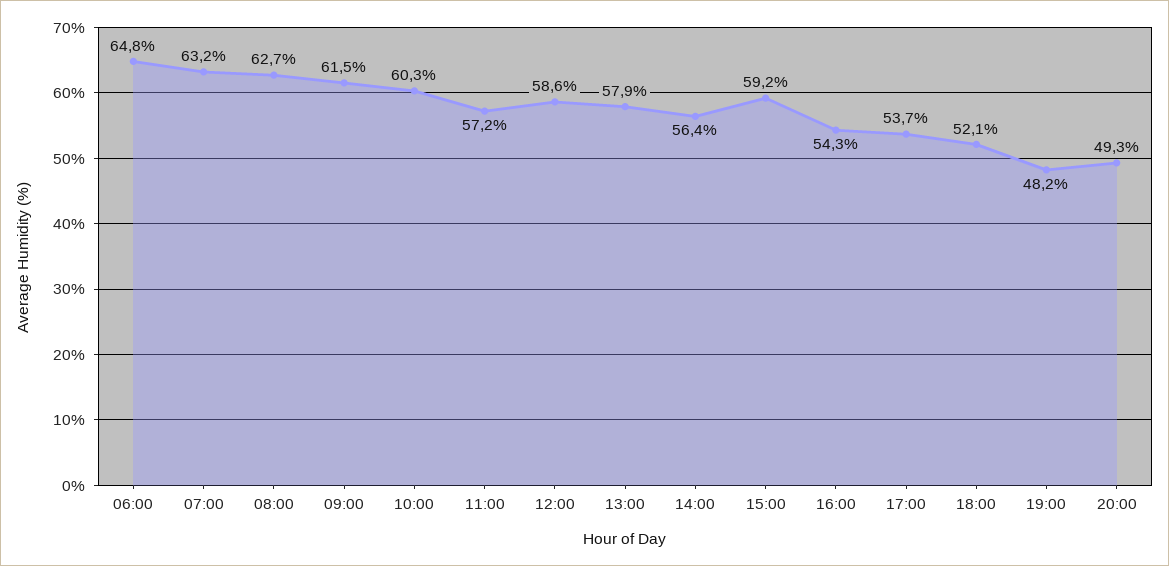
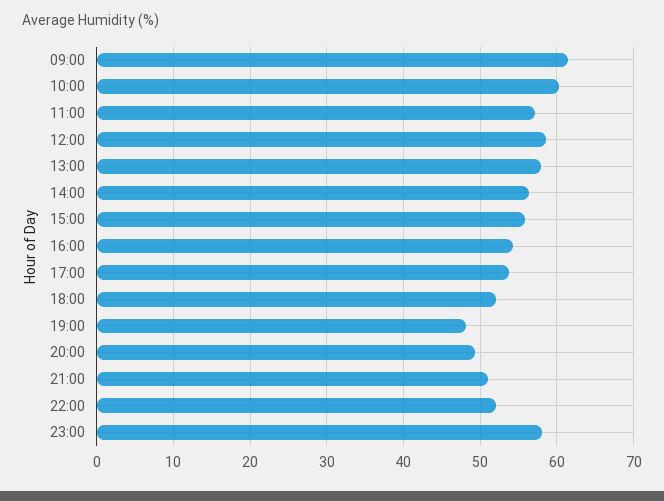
06:00: 64.8 -> none
07:00: 63.2 -> none
08:00: 62.7 -> none
15:00: 59.2 -> 56
21:00: none -> 51
22:00: none -> 52
23:00: none -> 58

